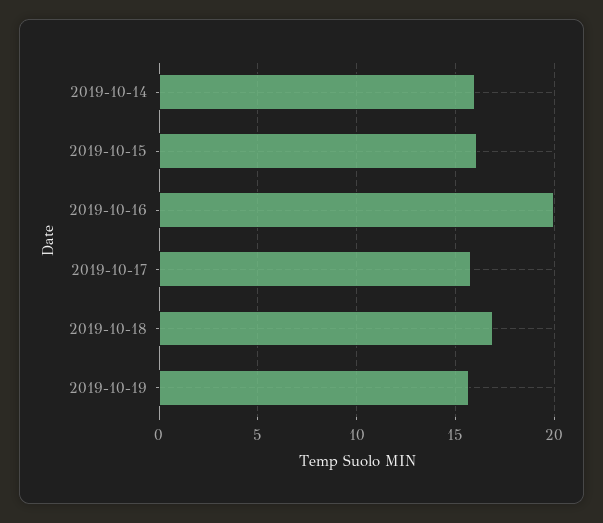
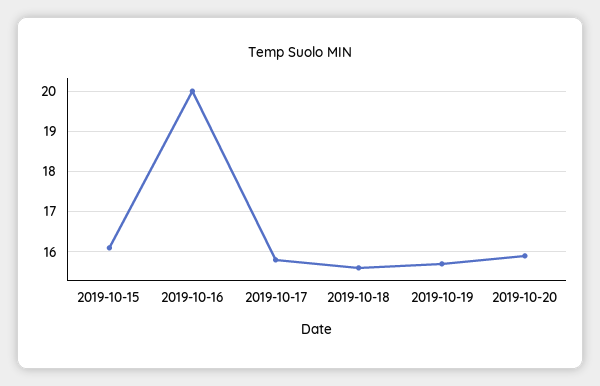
2019-10-14: 16 -> none
2019-10-18: 17 -> 15.5
2019-10-20: none -> 16

